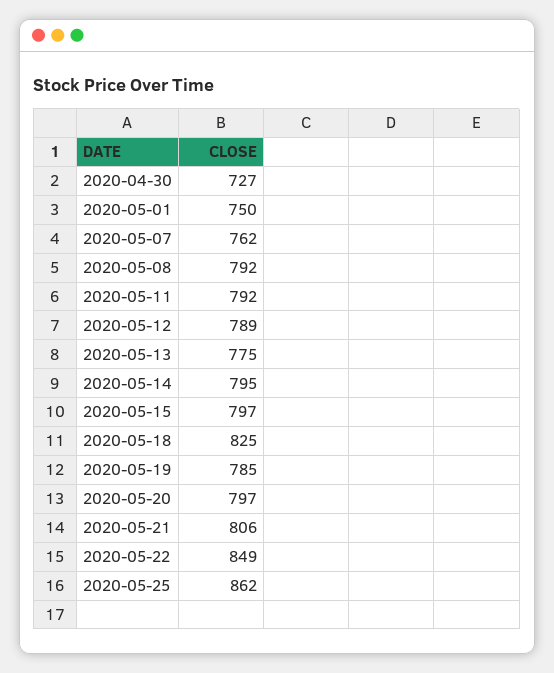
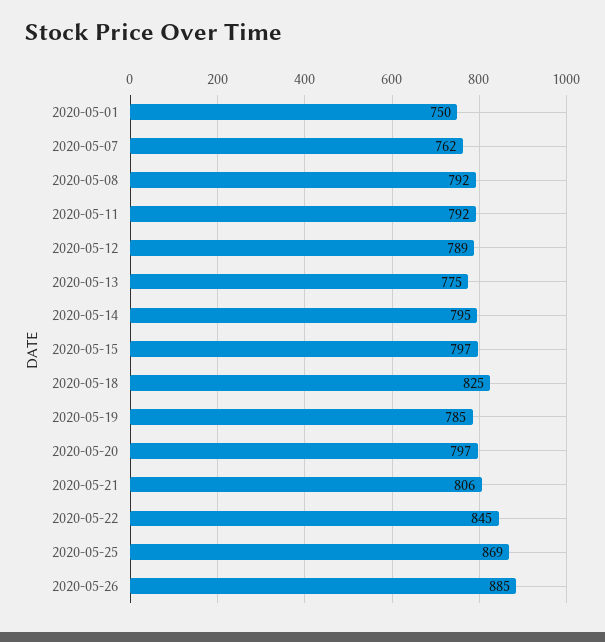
2020-04-30: 727 -> none
2020-05-22: 849 -> 845
2020-05-25: 862 -> 869
2020-05-26: none -> 885

